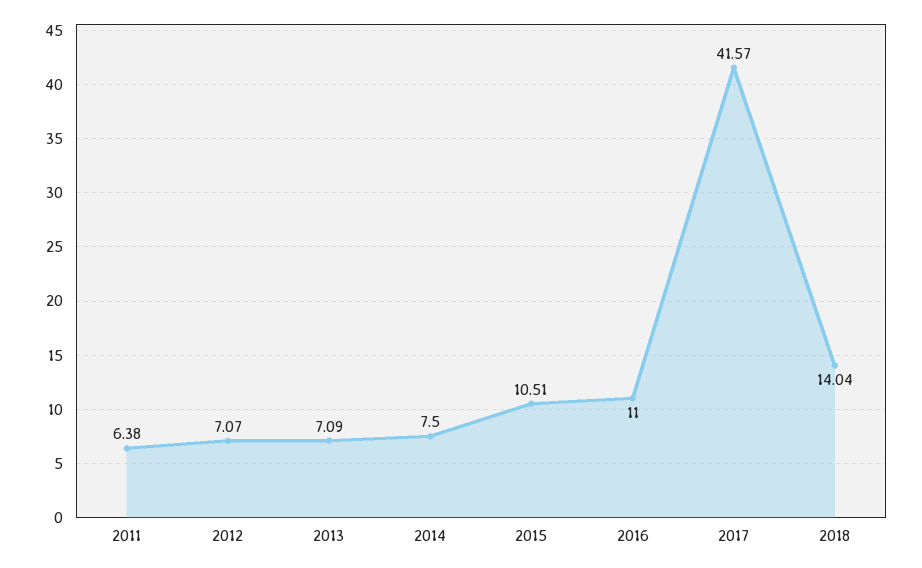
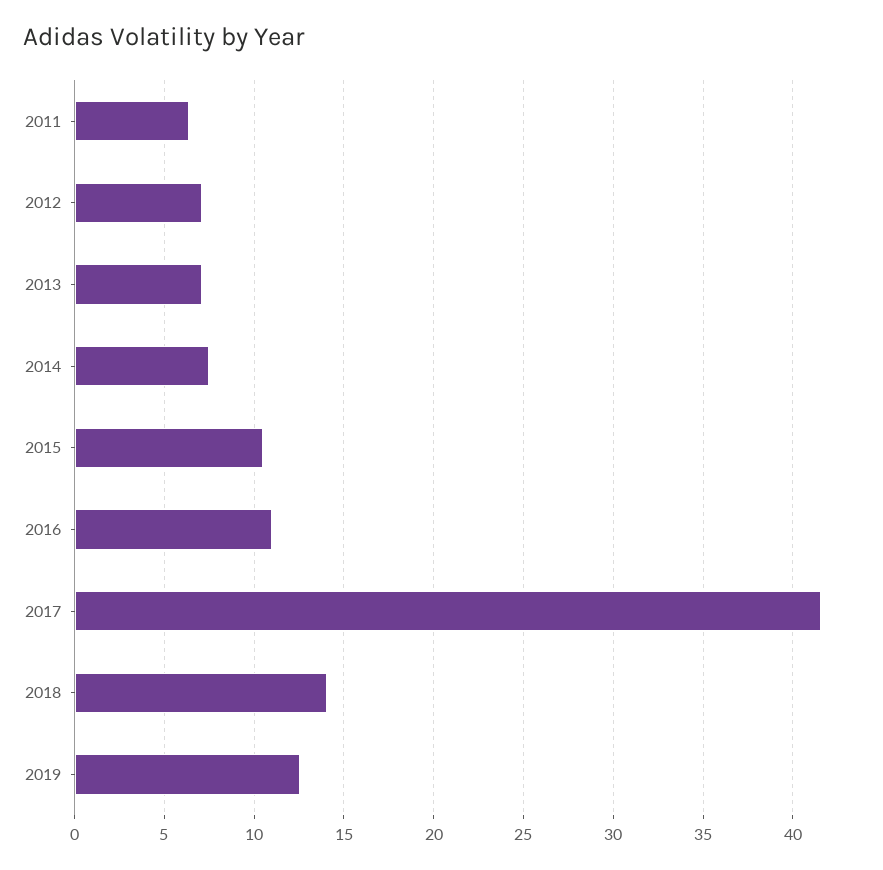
2019: none -> 12.5

